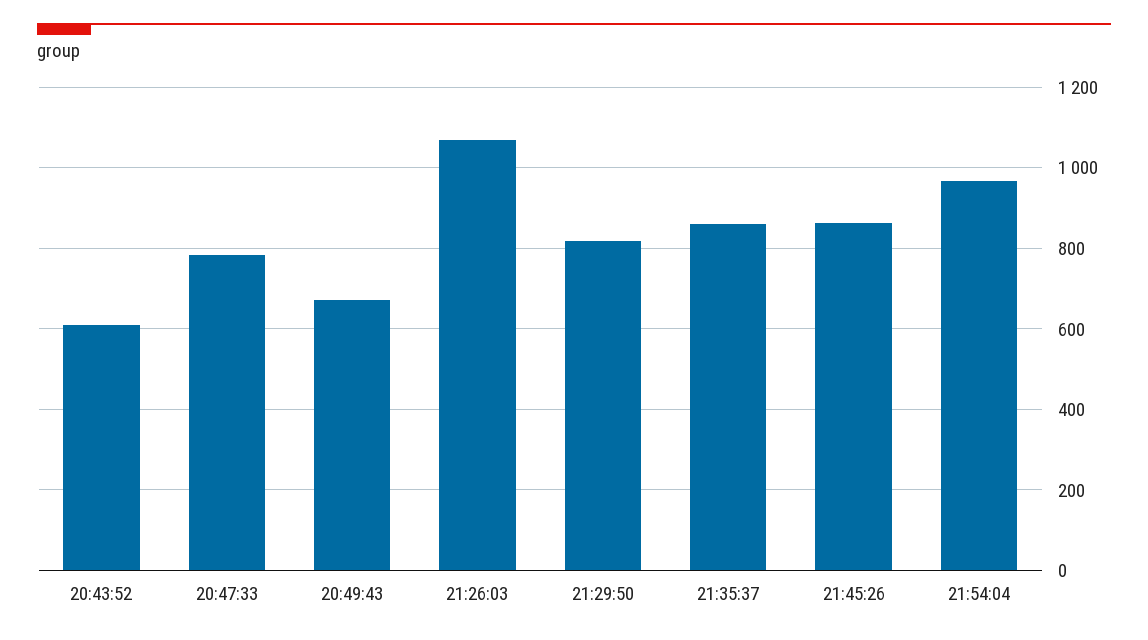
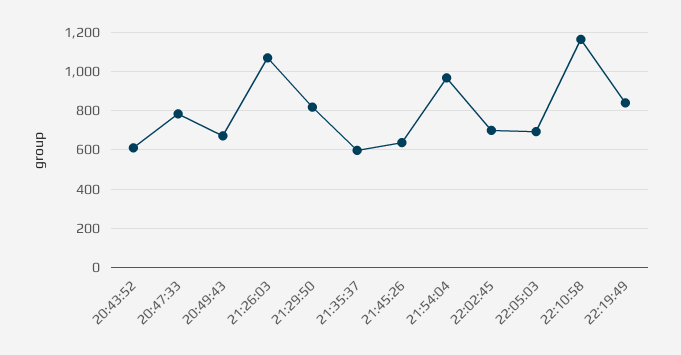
21:35:37: 860 -> 600
21:45:26: 860 -> 650
22:02:45: none -> 700
22:05:03: none -> 700
22:10:58: none -> 1150
22:19:49: none -> 850

